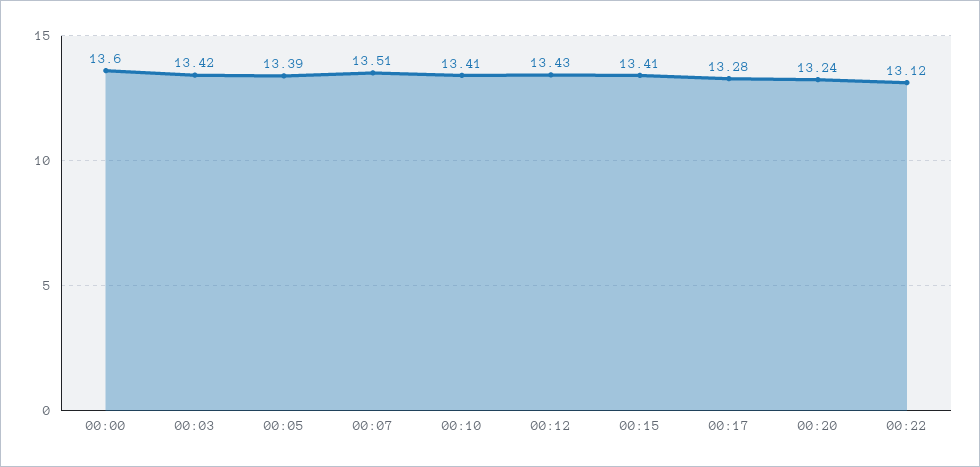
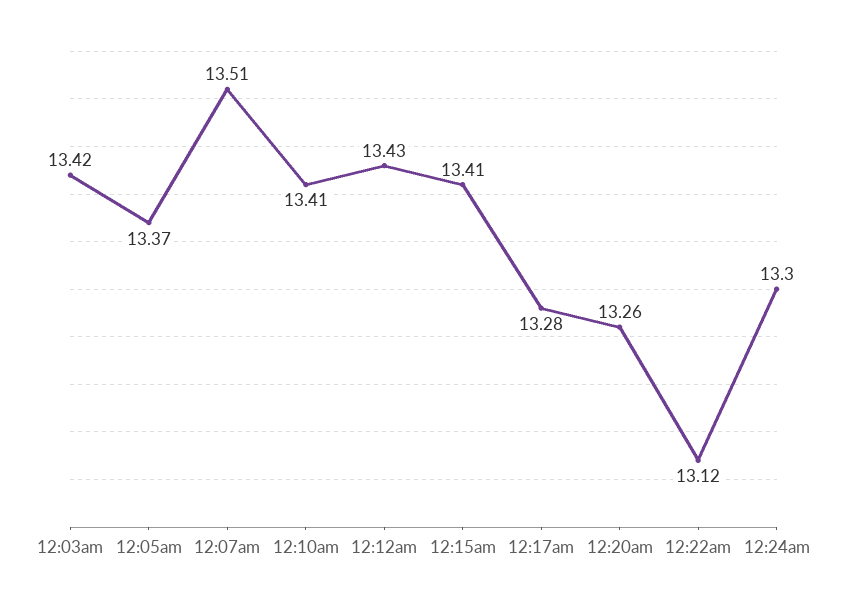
00:00: 13.6 -> none
00:05: 13.39 -> 13.37
00:20: 13.24 -> 13.26
12:24am: none -> 13.3

